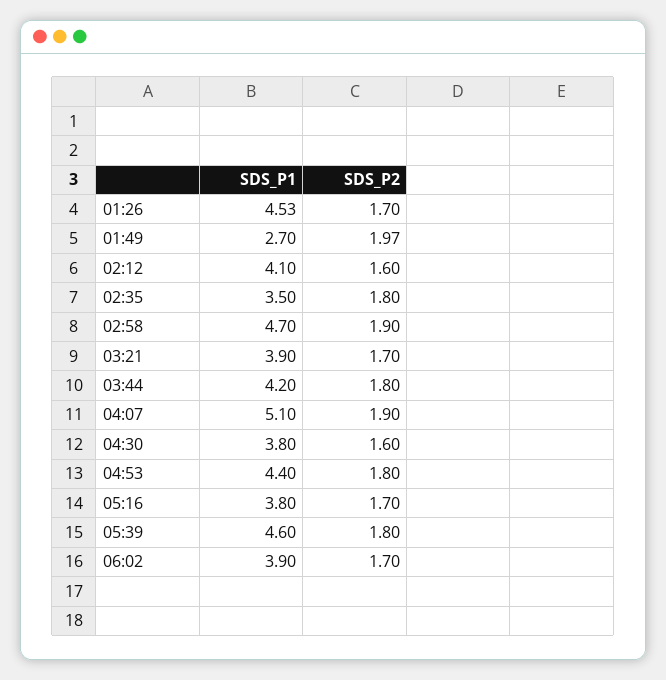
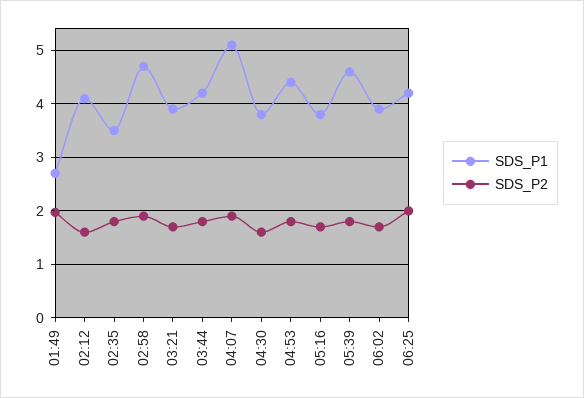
SDS_P1, 01:26: 4.53 -> none
SDS_P2, 01:26: 1.7 -> none
SDS_P1, 06:25: none -> 4.2
SDS_P2, 06:25: none -> 2

